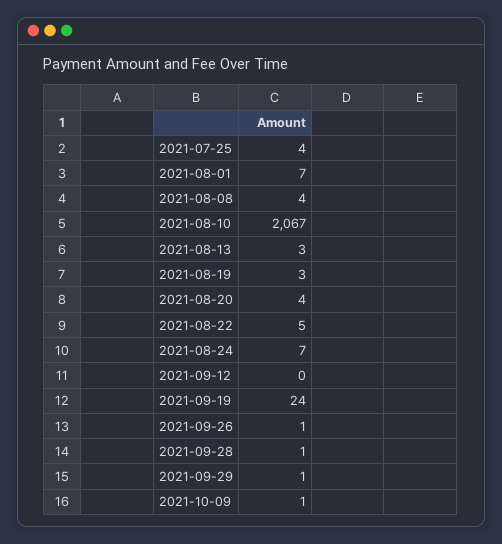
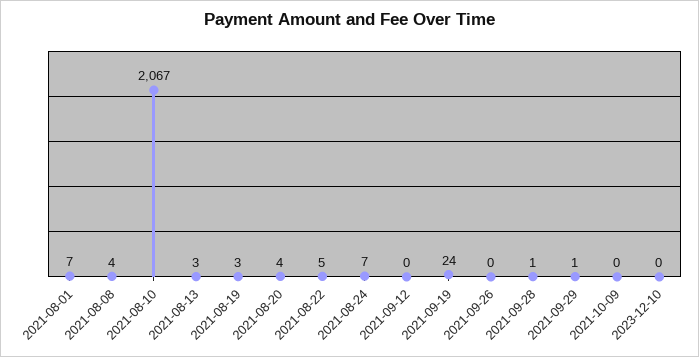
2021-07-25: 4 -> none
2021-09-26: 1 -> 0
2021-10-09: 1 -> 0
2023-12-10: none -> 0

